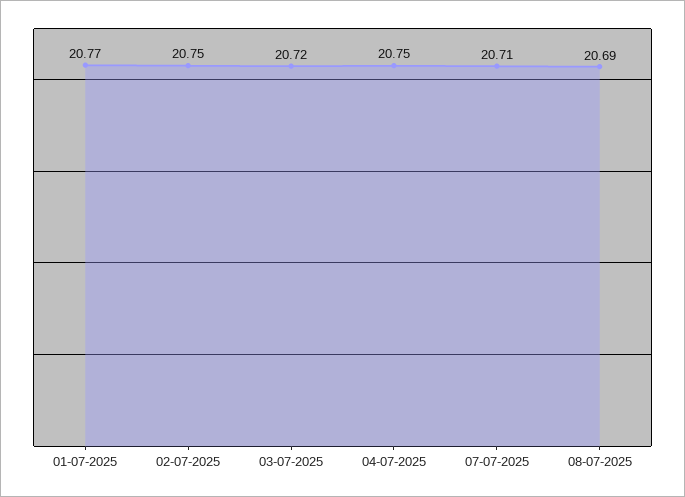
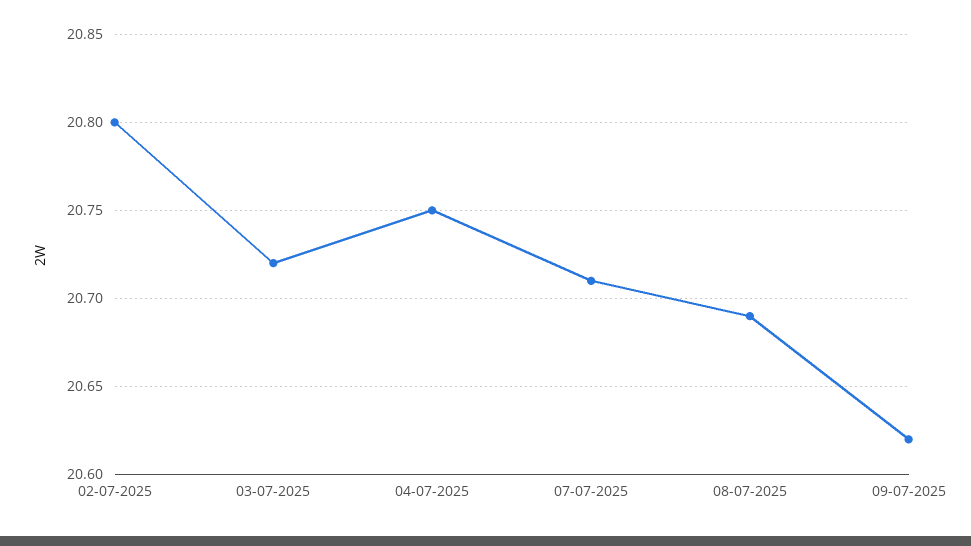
01-07-2025: 20.77 -> none
02-07-2025: 20.75 -> 20.8
09-07-2025: none -> 20.62

